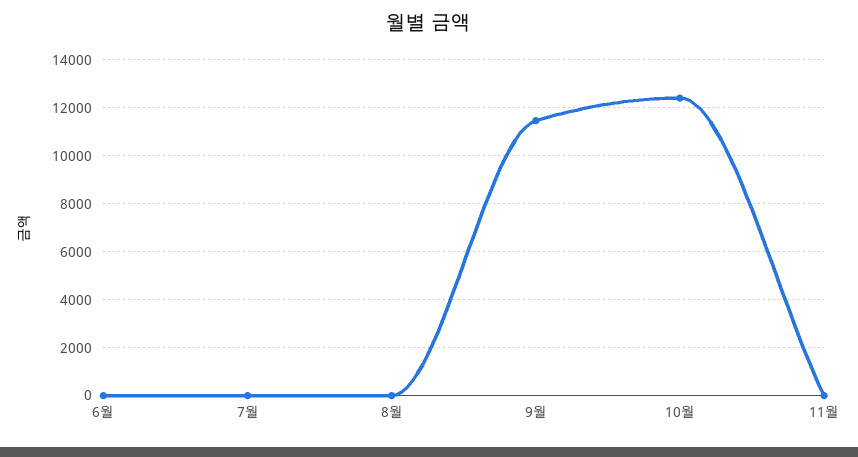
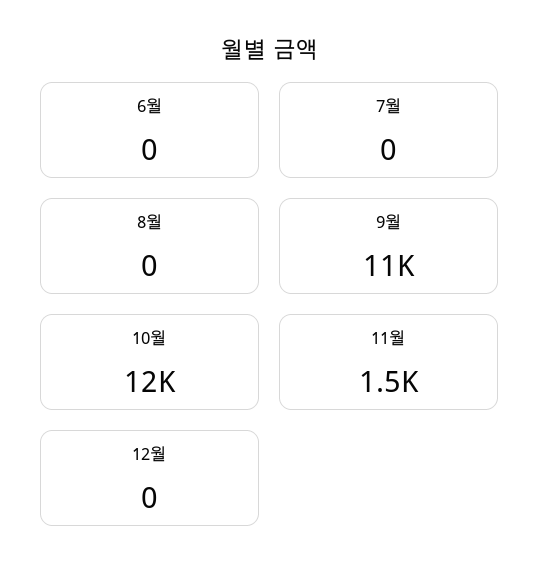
11월: 0 -> 1500
12월: none -> 0

